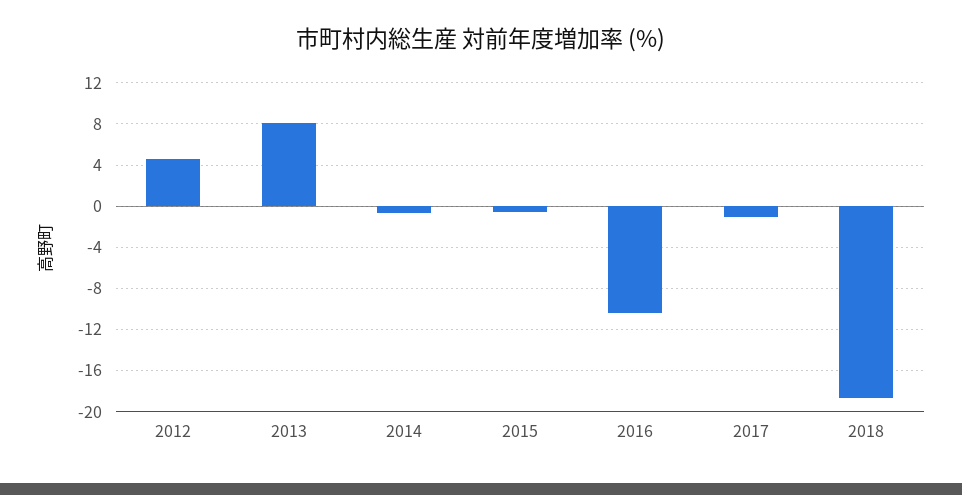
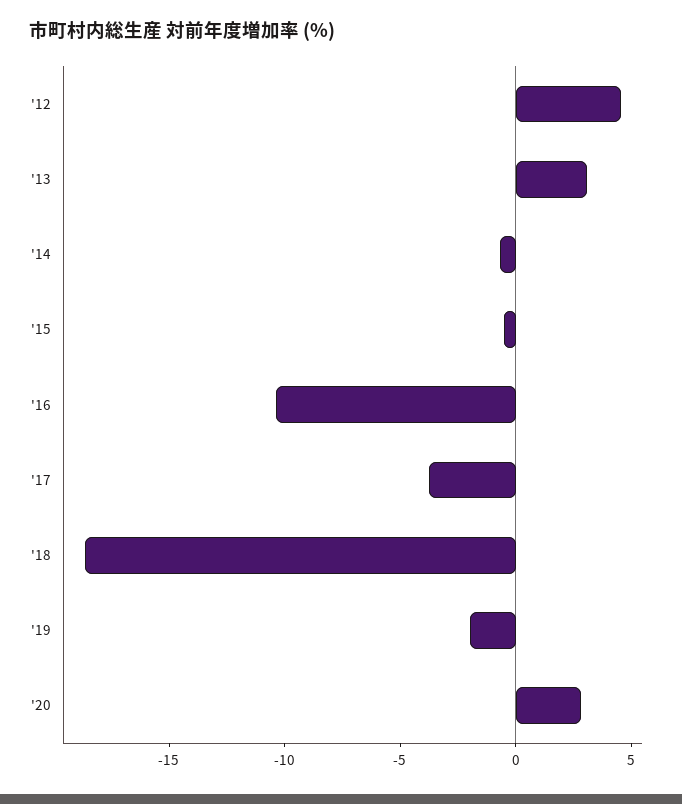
2013: 8 -> 3
2017: -1 -> -4
'19: none -> -2
'20: none -> 3

